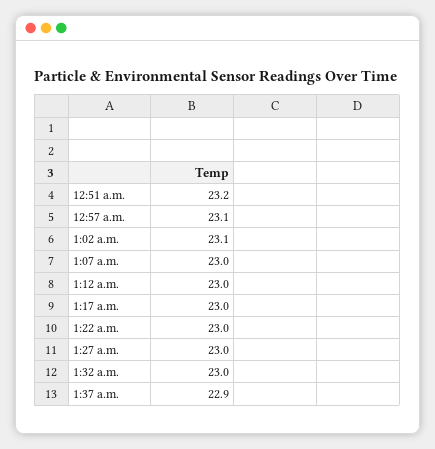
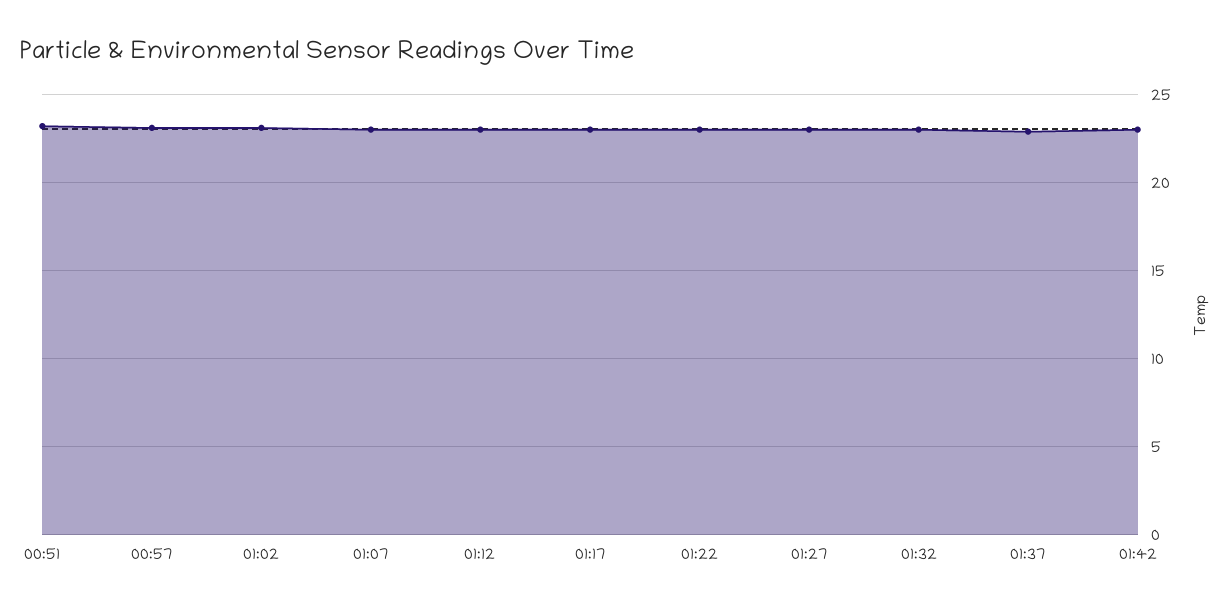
01:42: none -> 23

